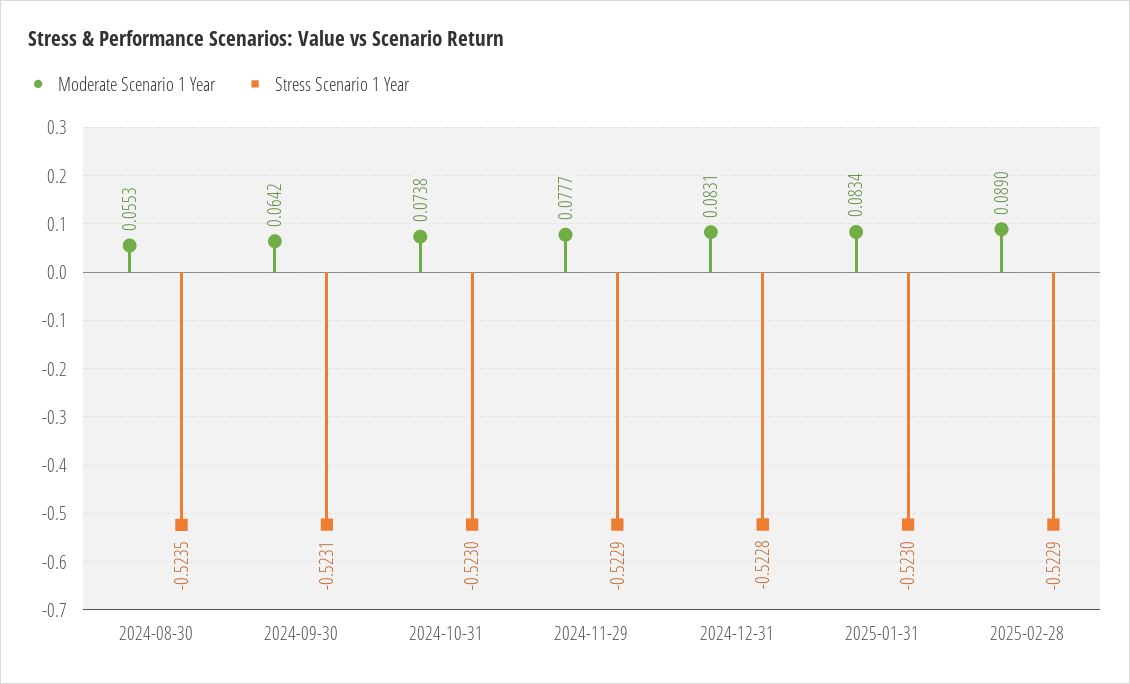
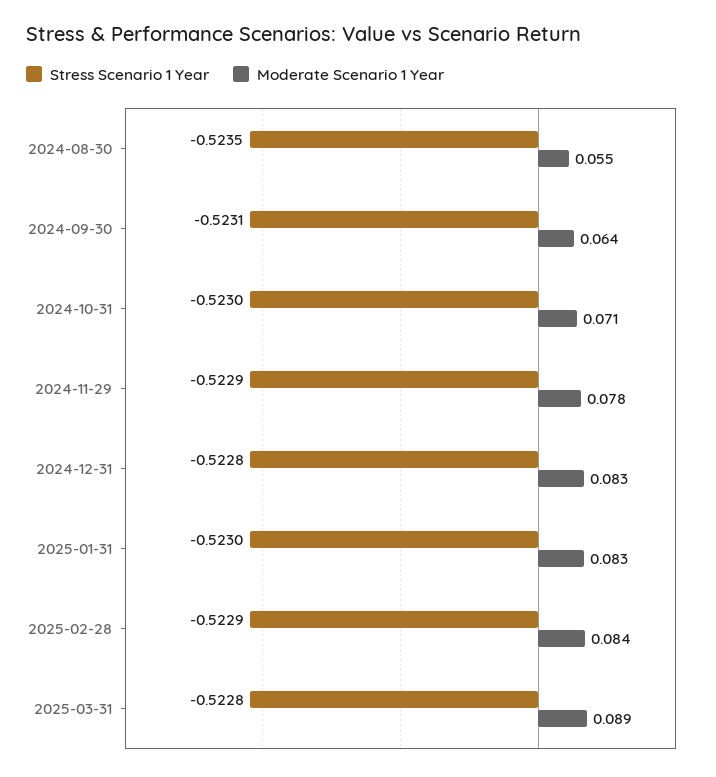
Moderate Scenario 1 Year, 2024-10-31: 0.0738 -> 0.071
Moderate Scenario 1 Year, 2025-02-28: 0.089 -> 0.084
Stress Scenario 1 Year, 2025-03-31: none -> -0.5228
Moderate Scenario 1 Year, 2025-03-31: none -> 0.089

